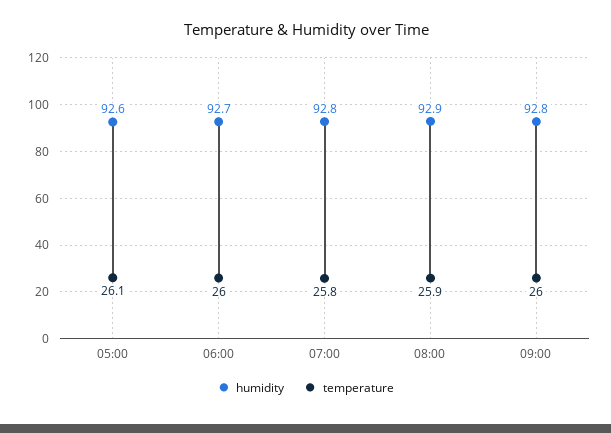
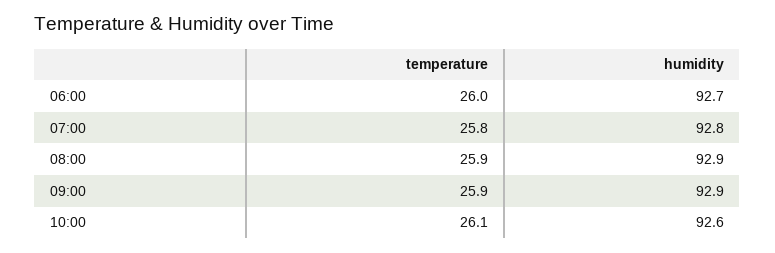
humidity, 05:00: 92.6 -> none
temperature, 05:00: 26.1 -> none
humidity, 09:00: 92.8 -> 92.9
temperature, 09:00: 26 -> 25.9
temperature, 10:00: none -> 26.1
humidity, 10:00: none -> 92.6

